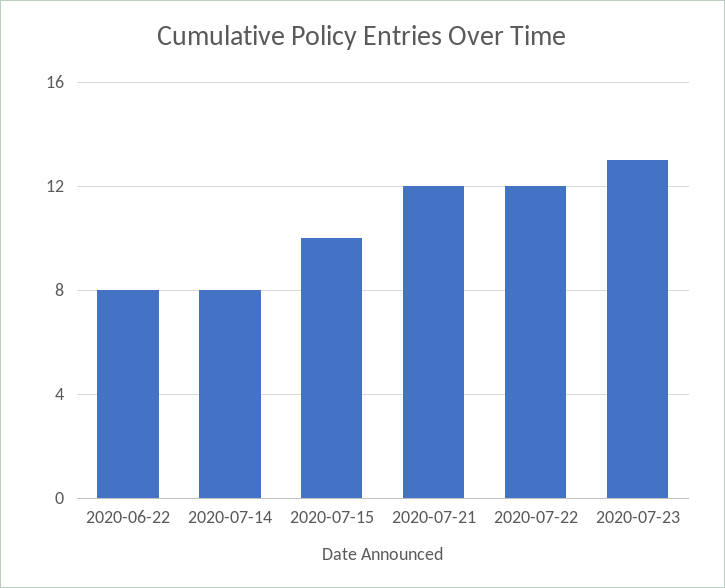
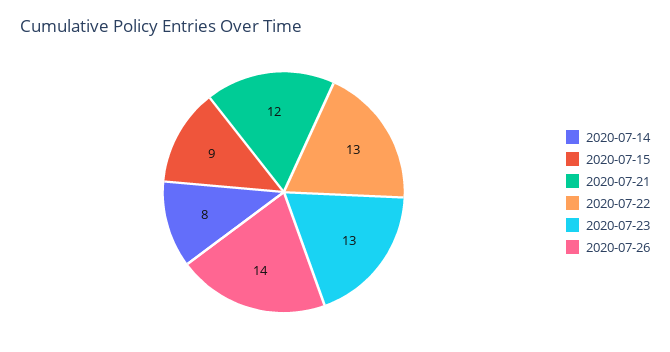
2020-06-22: 8 -> none
2020-07-15: 10 -> 9
2020-07-22: 12 -> 13
2020-07-26: none -> 14

